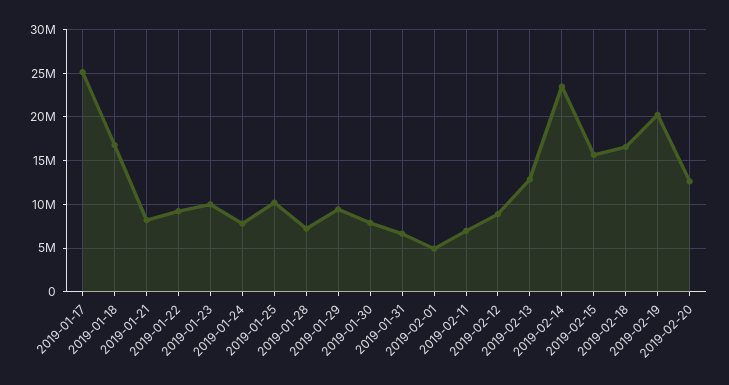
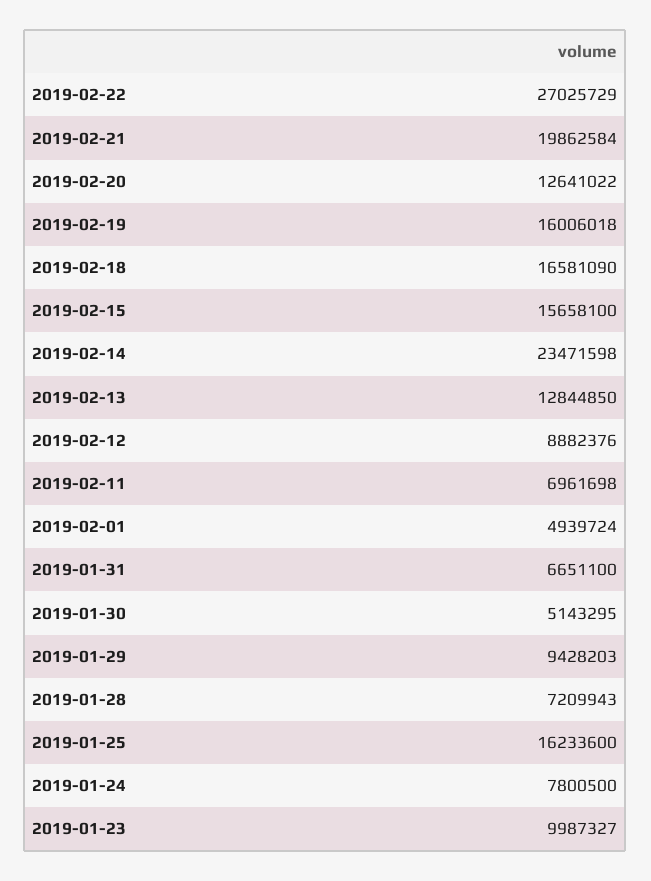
2019-01-17: 25000000 -> none
2019-01-18: 17000000 -> none
2019-01-21: 8000000 -> none
2019-01-22: 9000000 -> none
2019-01-25: 10000000 -> 16233600
2019-01-30: 8000000 -> 5143295
2019-02-19: 20000000 -> 16006018
2019-02-22: none -> 27025729
2019-02-21: none -> 19862584

